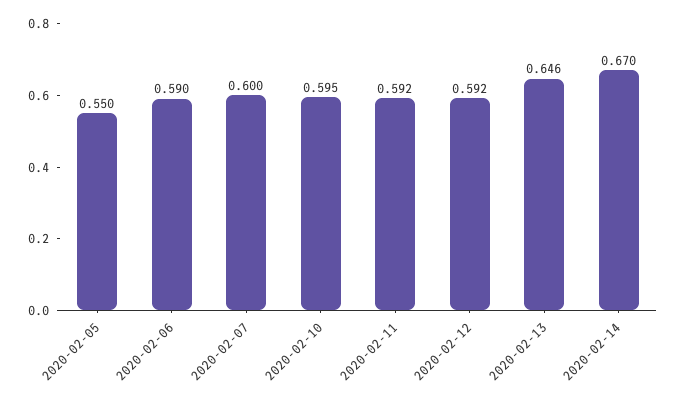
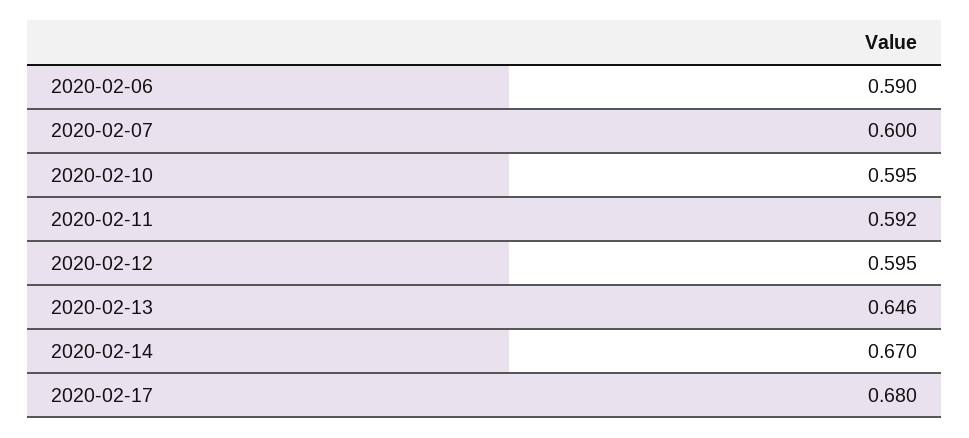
2020-02-05: 0.55 -> none
2020-02-12: 0.592 -> 0.595
2020-02-17: none -> 0.68

